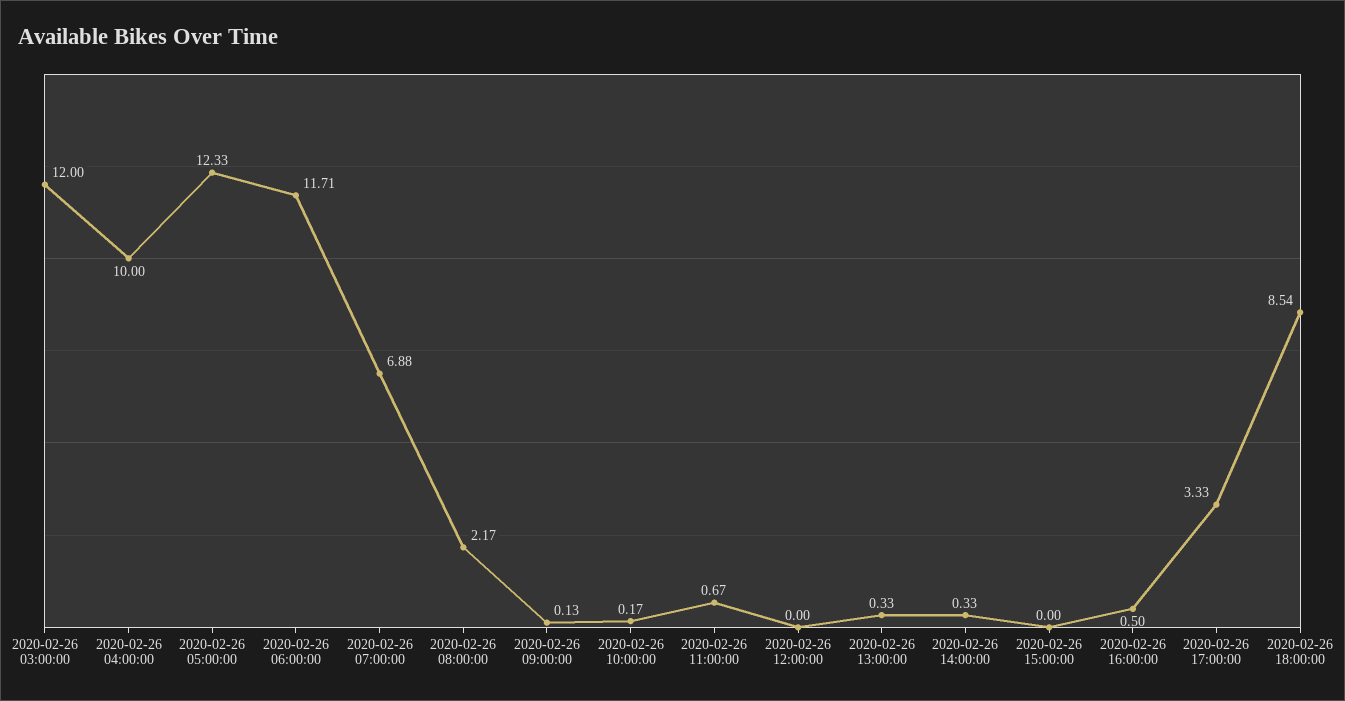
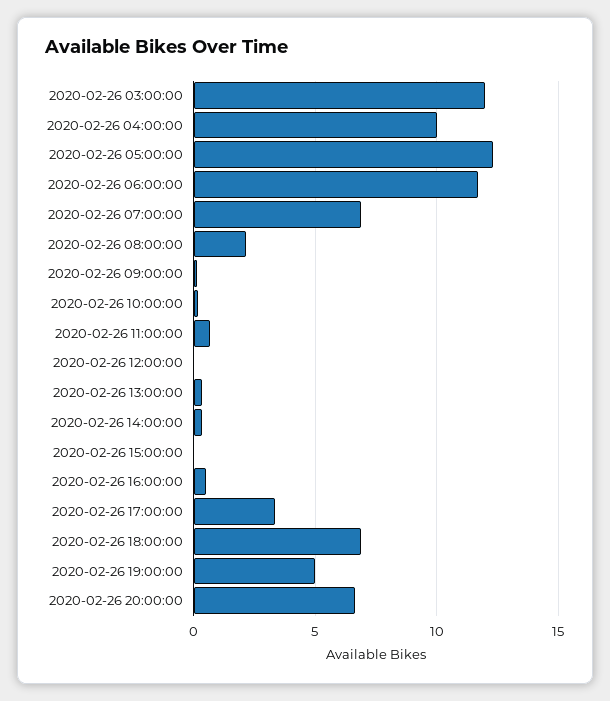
2020-02-26 18:00:00: 8.54 -> 7
2020-02-26 19:00:00: none -> 5
2020-02-26 20:00:00: none -> 6.5

